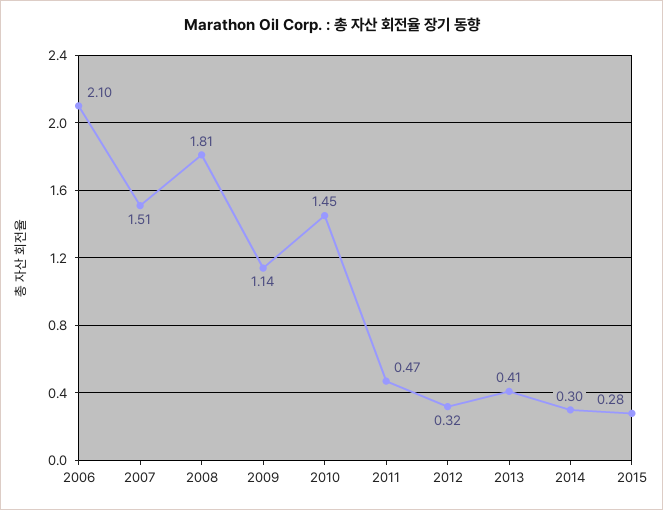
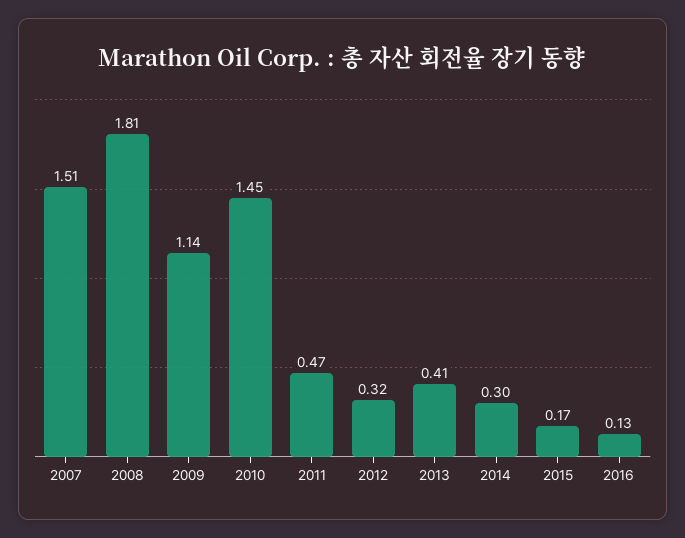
2006: 2.1 -> none
2015: 0.28 -> 0.17
2016: none -> 0.13

